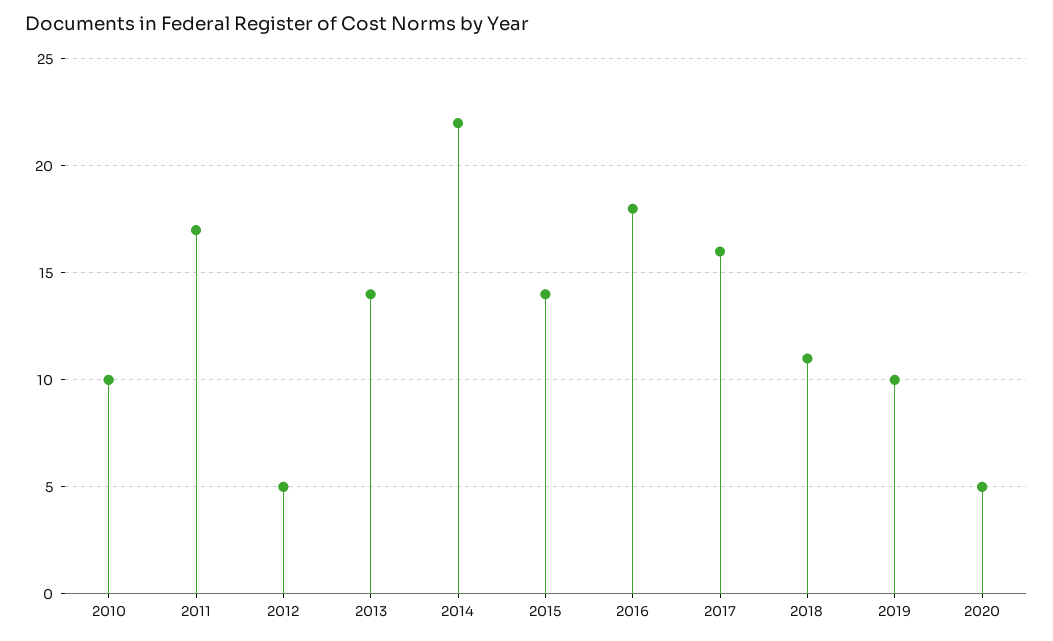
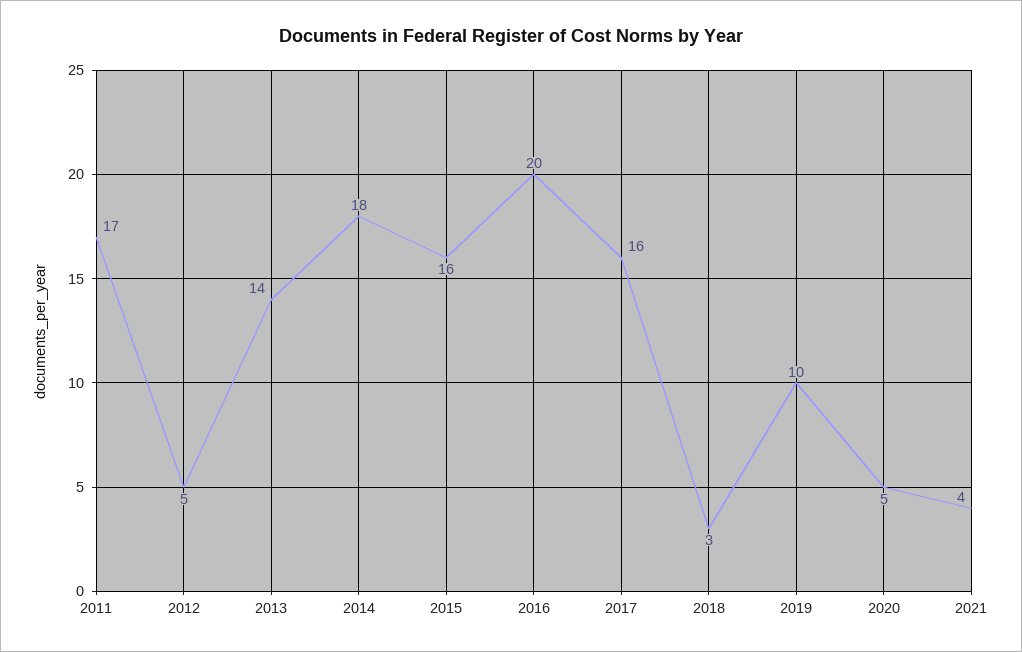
2010: 10 -> none
2014: 22 -> 18
2015: 14 -> 16
2016: 18 -> 20
2018: 11 -> 3
2021: none -> 4

